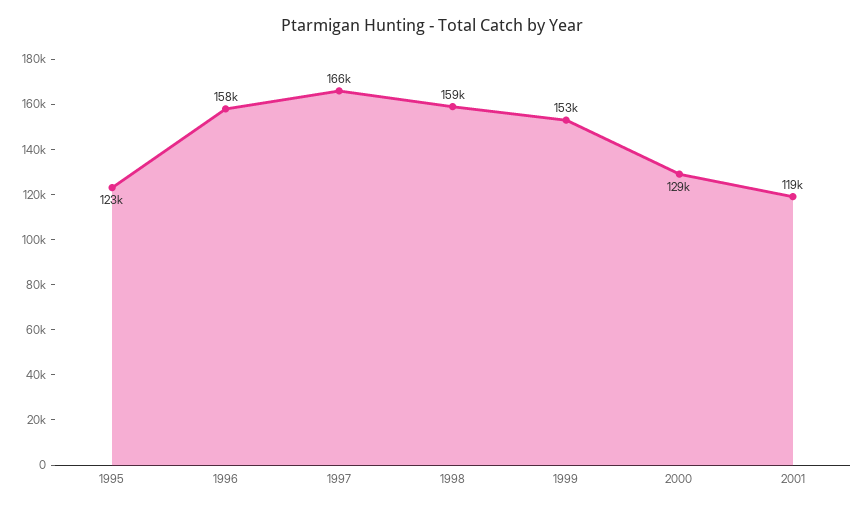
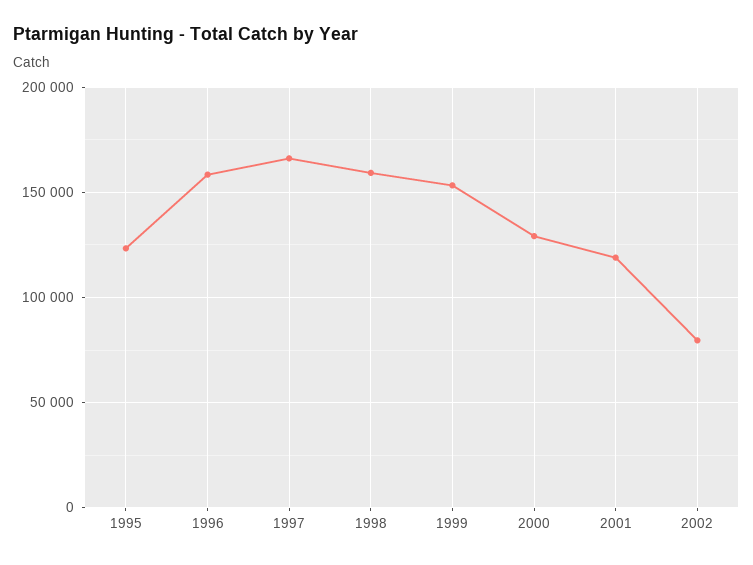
2002: none -> 80000

